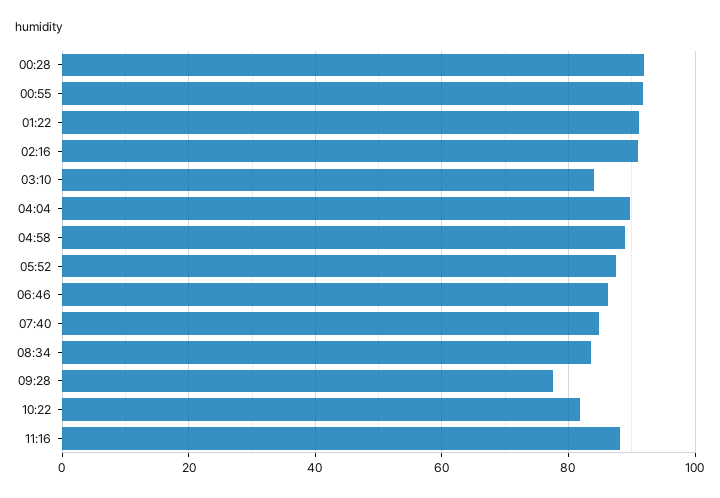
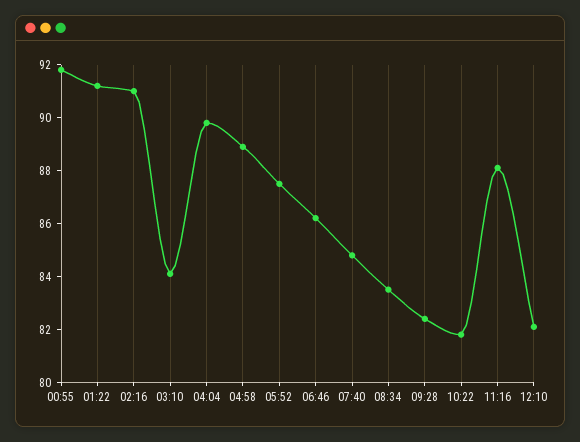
00:28: 92 -> none
09:28: 78 -> 82.5
12:10: none -> 82

